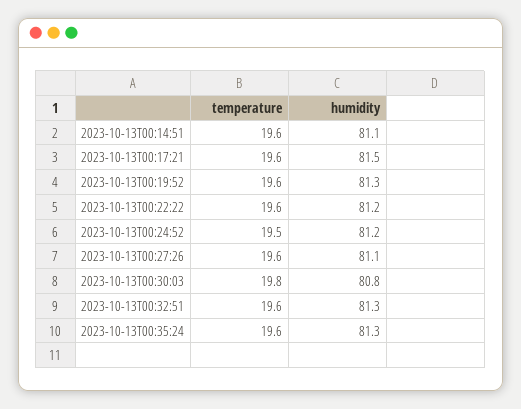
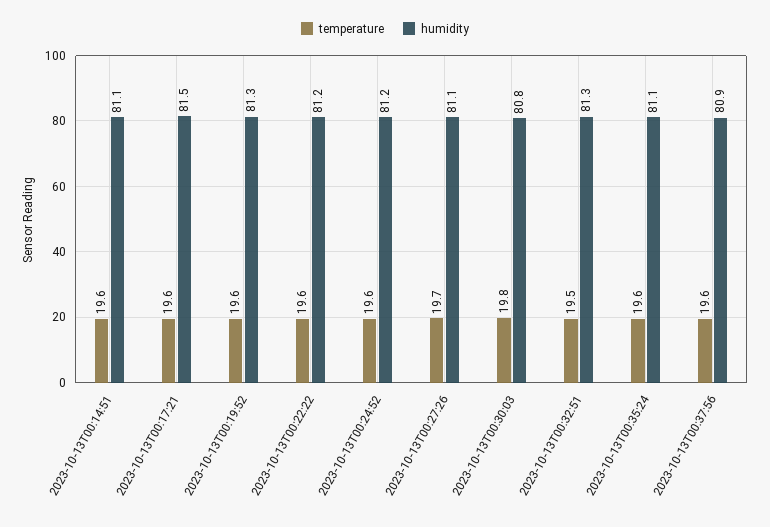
temperature, 2023-10-13T00:24:52: 19.5 -> 19.6
temperature, 2023-10-13T00:27:26: 19.6 -> 19.7
temperature, 2023-10-13T00:32:51: 19.6 -> 19.5
humidity, 2023-10-13T00:35:24: 81.3 -> 81.1
temperature, 2023-10-13T00:37:56: none -> 19.6
humidity, 2023-10-13T00:37:56: none -> 80.9

